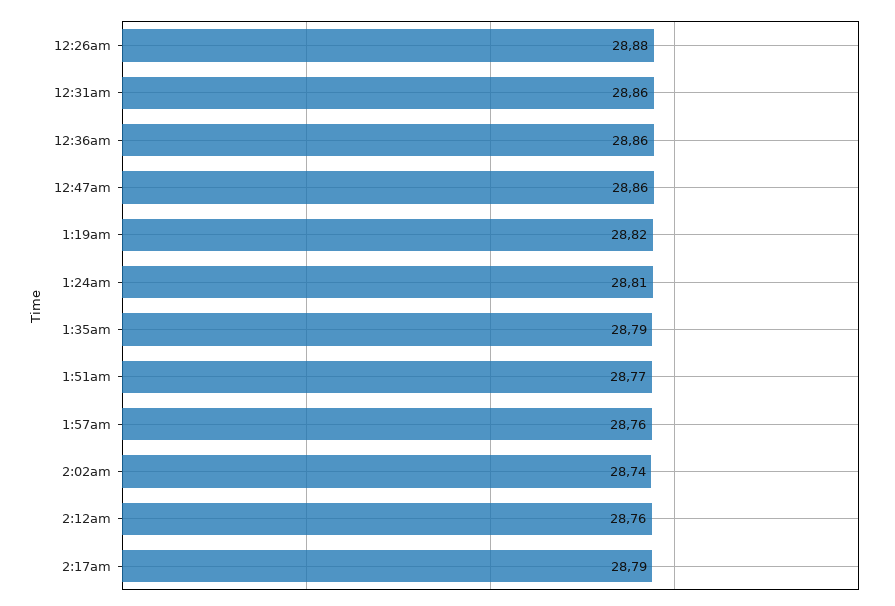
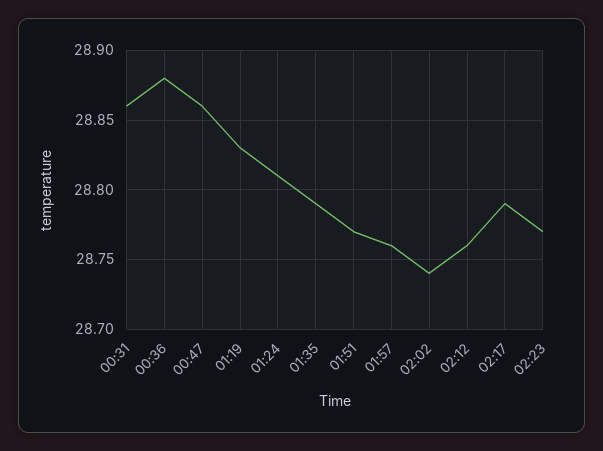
12:26am: 28.88 -> none
12:36am: 28.86 -> 28.88
1:19am: 28.82 -> 28.83
02:23: none -> 28.77

